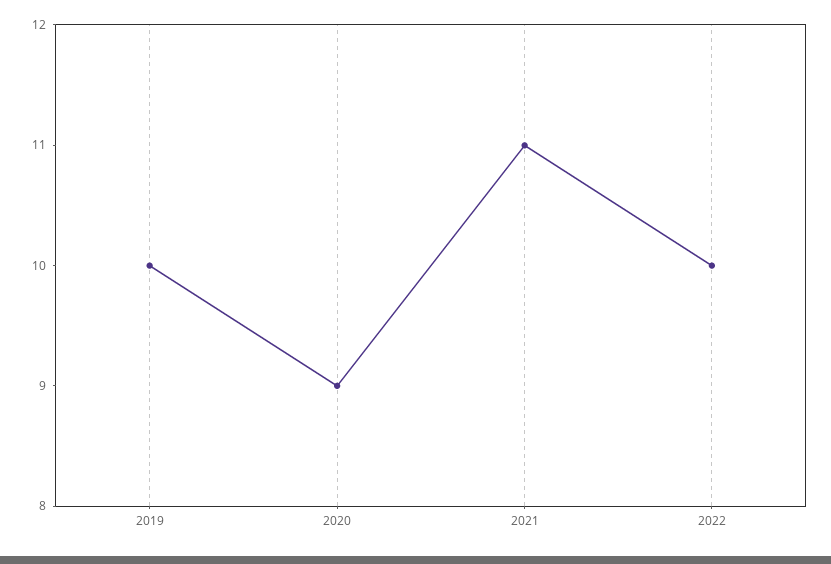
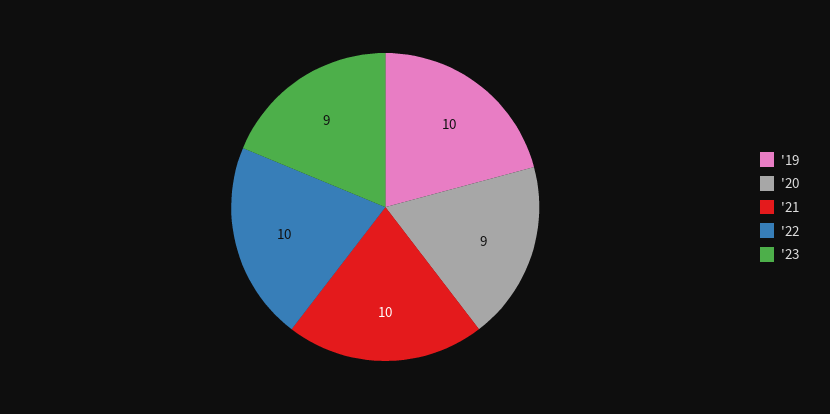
2021: 11 -> 10
'23: none -> 9

